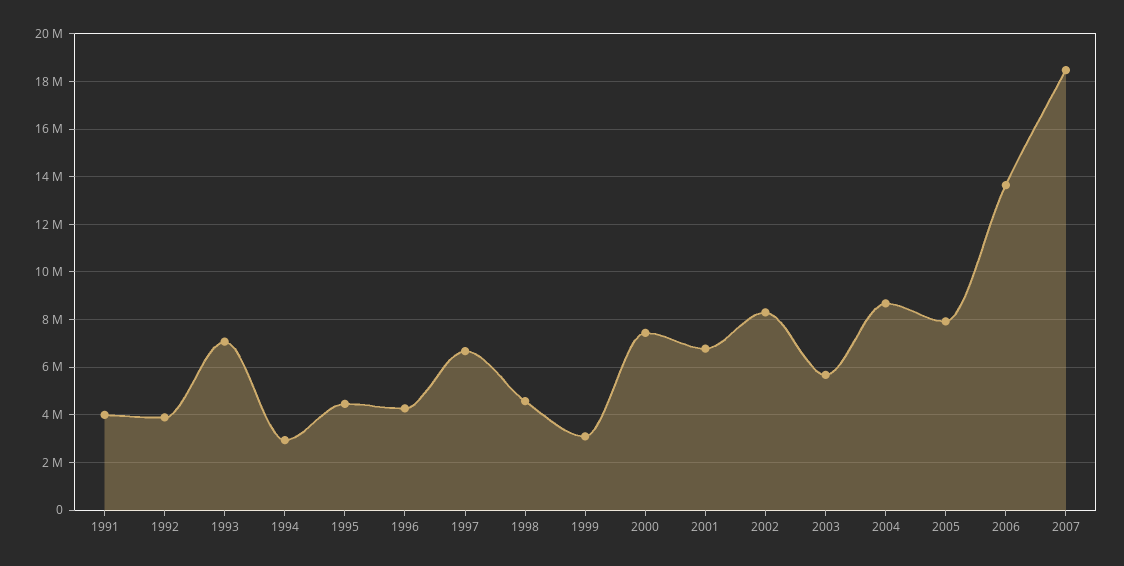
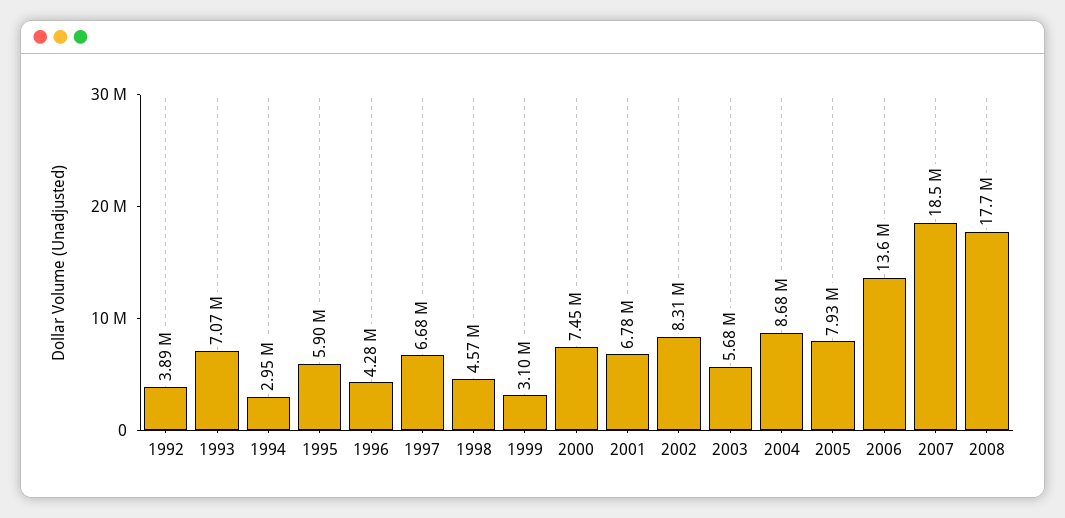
1991: 4000000 -> none
1995: 4500000 -> 5900000
2008: none -> 17700000

